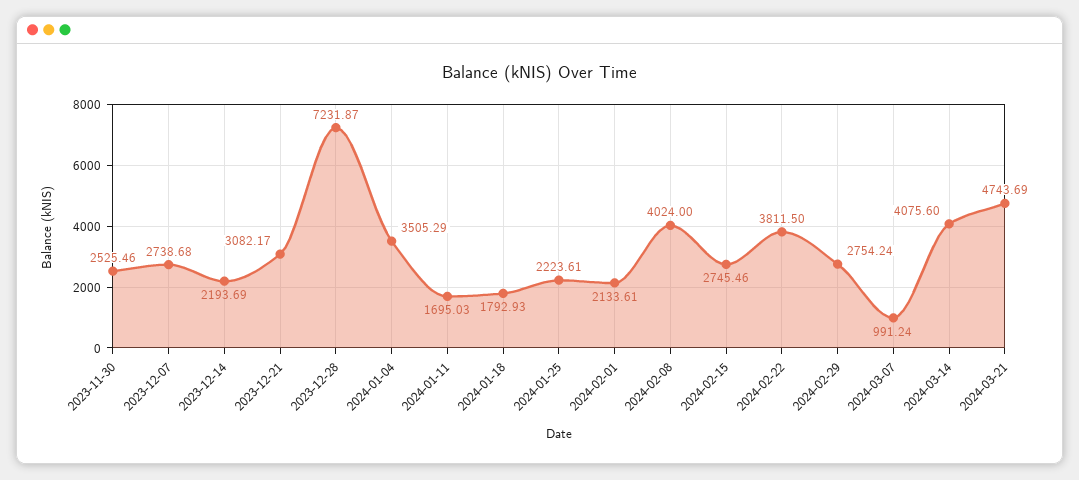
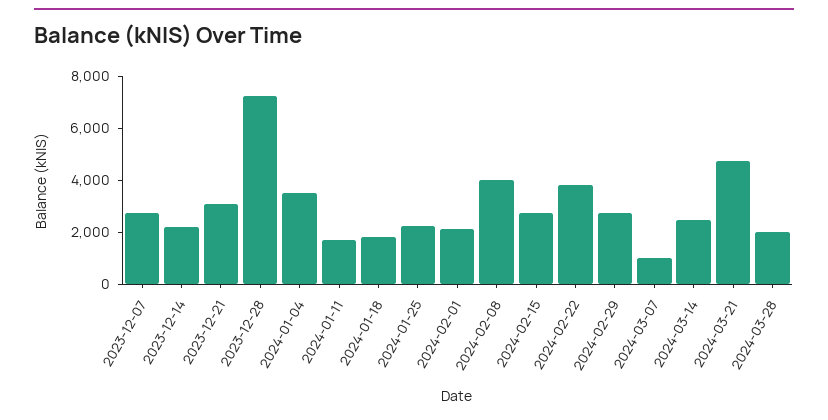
2023-11-30: 2525.46 -> none
2024-03-14: 4075.6 -> 2500
2024-03-28: none -> 2000

